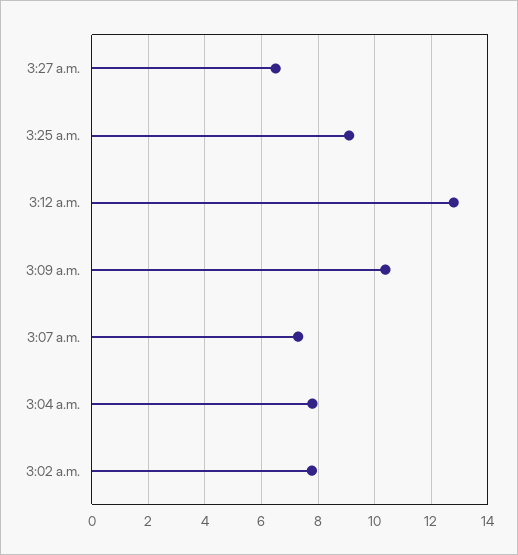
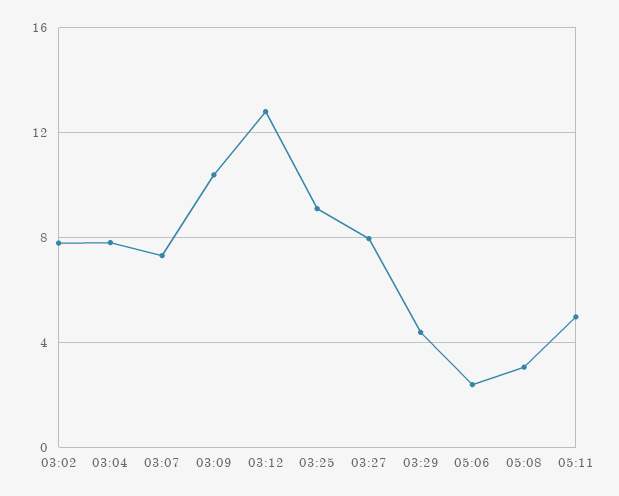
3:27 a.m.: 6.5 -> 8
03:29: none -> 4.5
05:06: none -> 2.5
05:08: none -> 3
05:11: none -> 5

